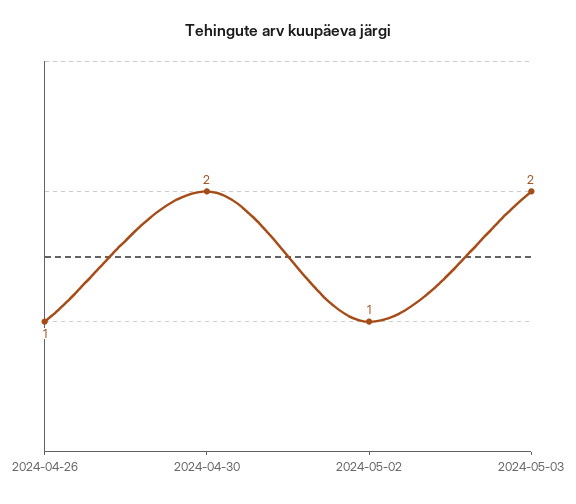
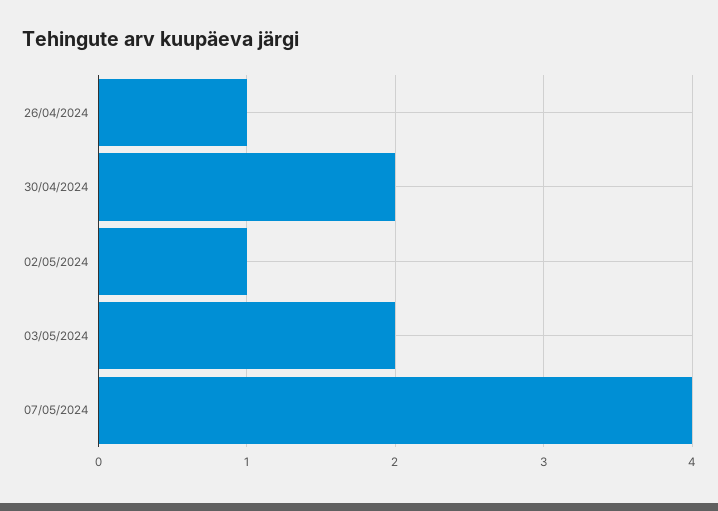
07/05/2024: none -> 4

